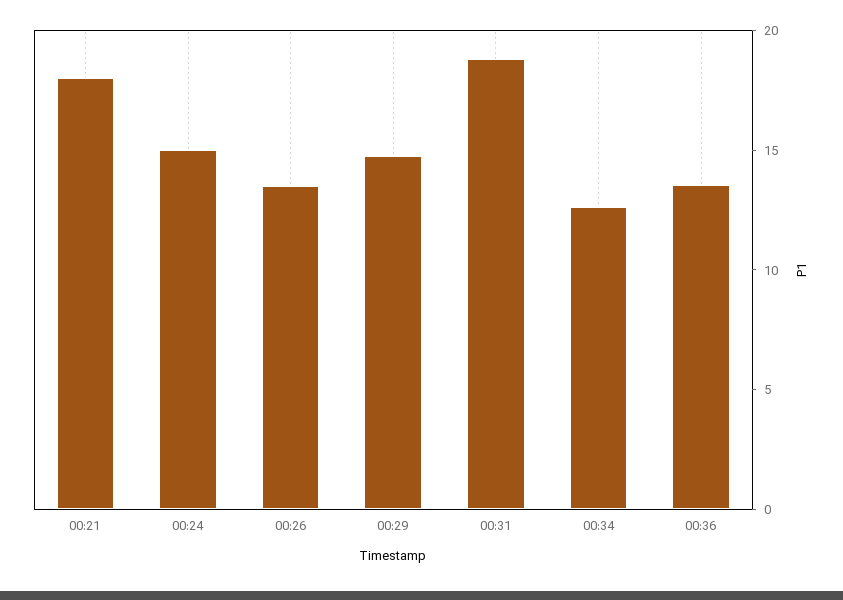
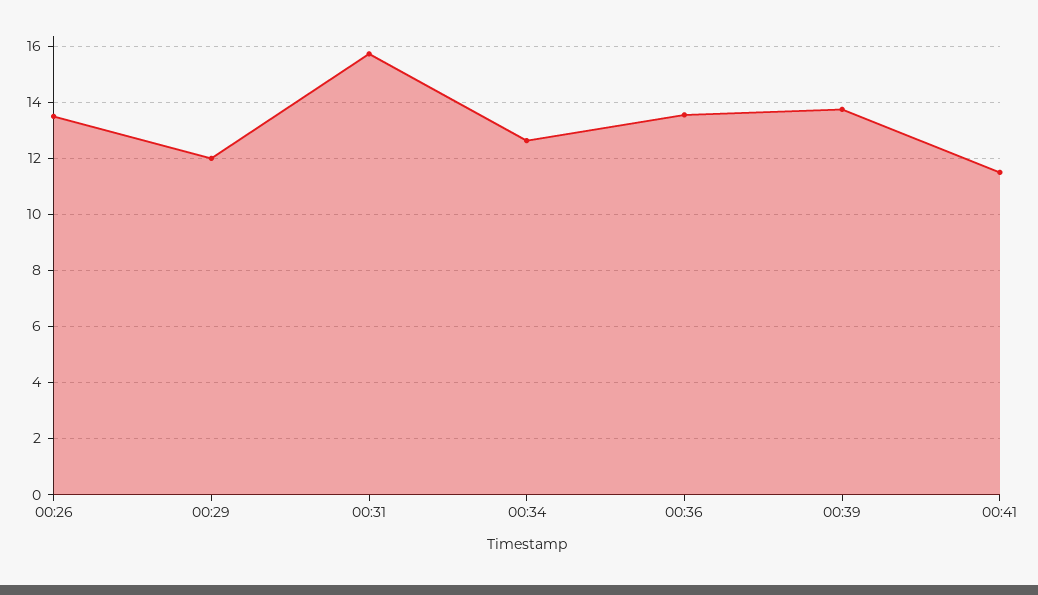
00:21: 18 -> none
00:24: 15 -> none
00:29: 15 -> 12
00:31: 19 -> 15.75
00:39: none -> 13.75
00:41: none -> 11.5

